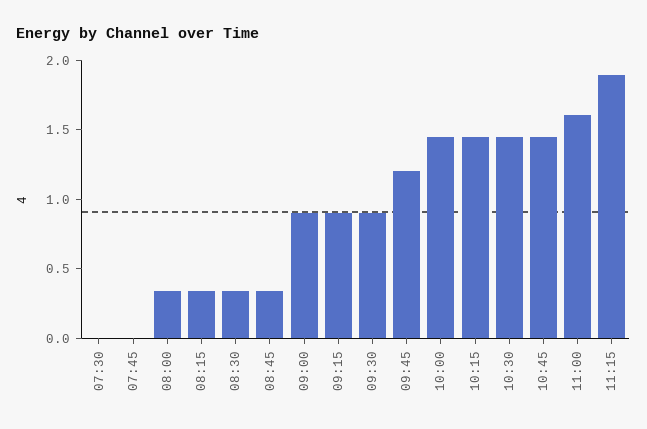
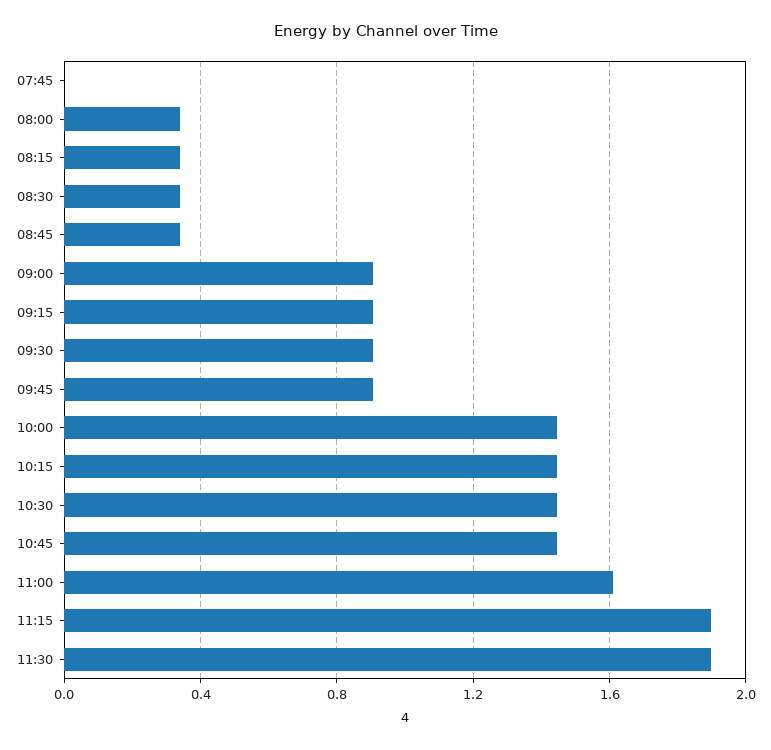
07:30: 0 -> none
09:45: 1.2 -> 0.9
11:30: none -> 1.9

